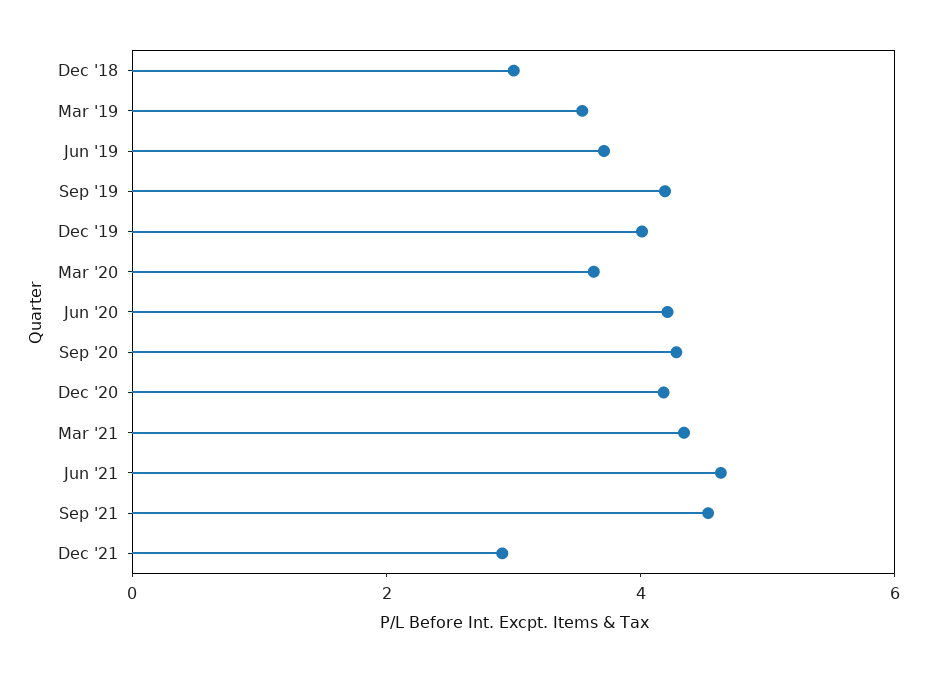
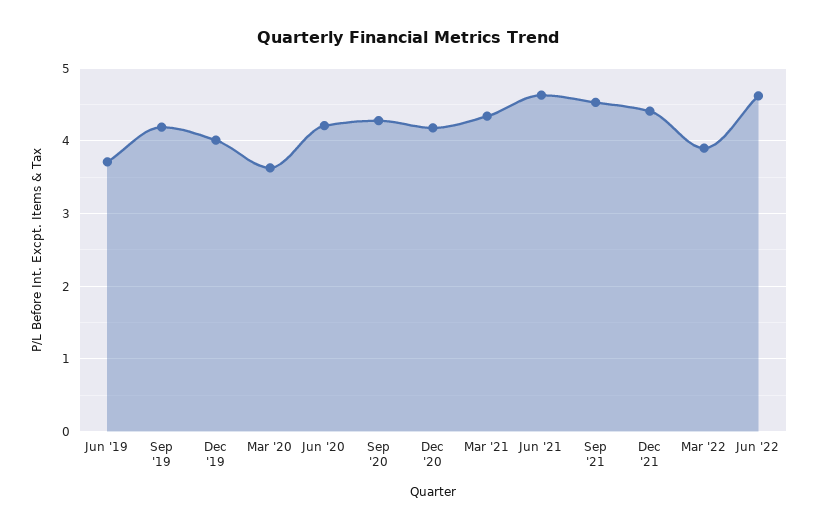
Dec '18: 3 -> none
Mar '19: 3.5 -> none
Dec '21: 3 -> 4.4
Mar '22: none -> 3.9
Jun '22: none -> 4.6

